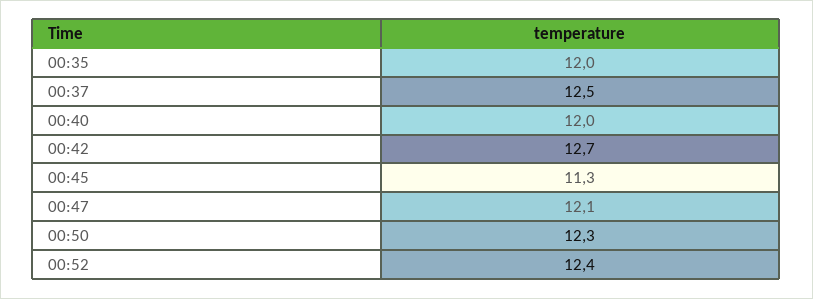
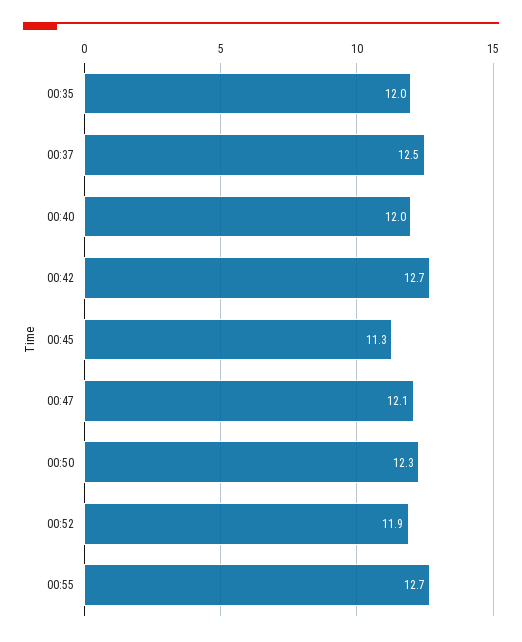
00:52: 12.4 -> 11.9
00:55: none -> 12.7

